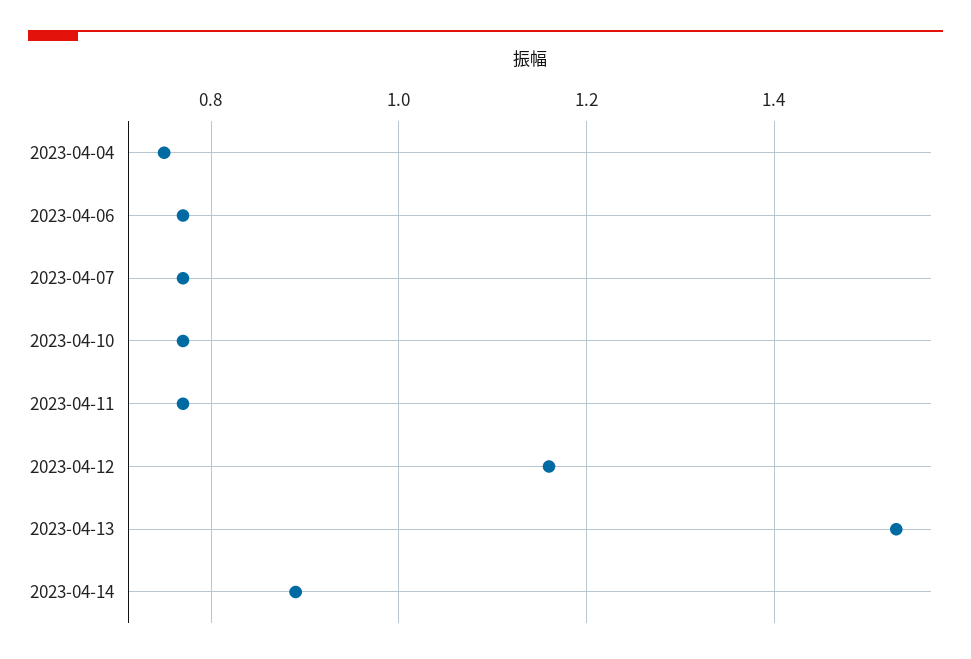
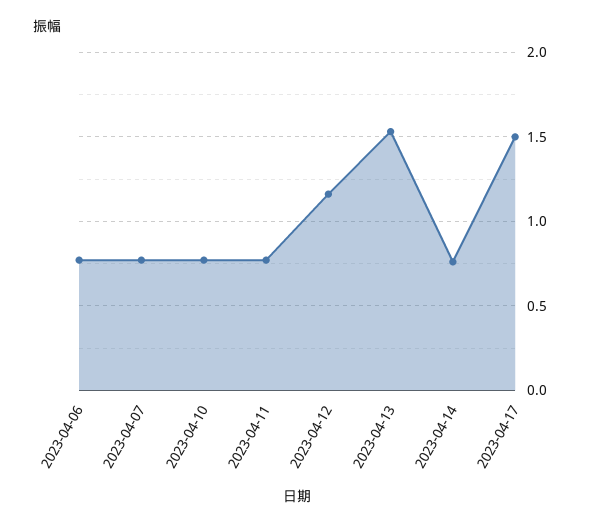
2023-04-04: 0.75 -> none
2023-04-14: 0.9 -> 0.75
2023-04-17: none -> 1.5

